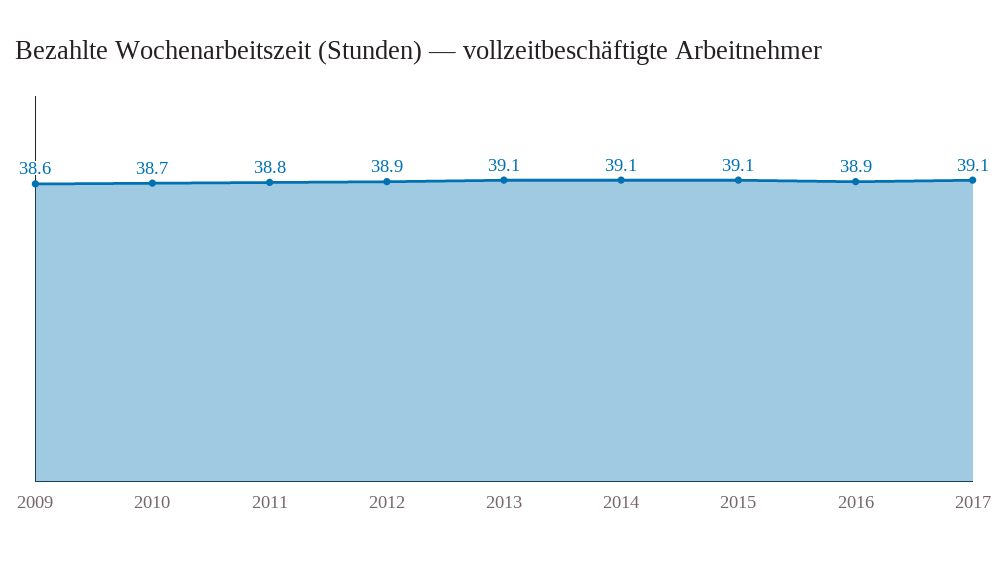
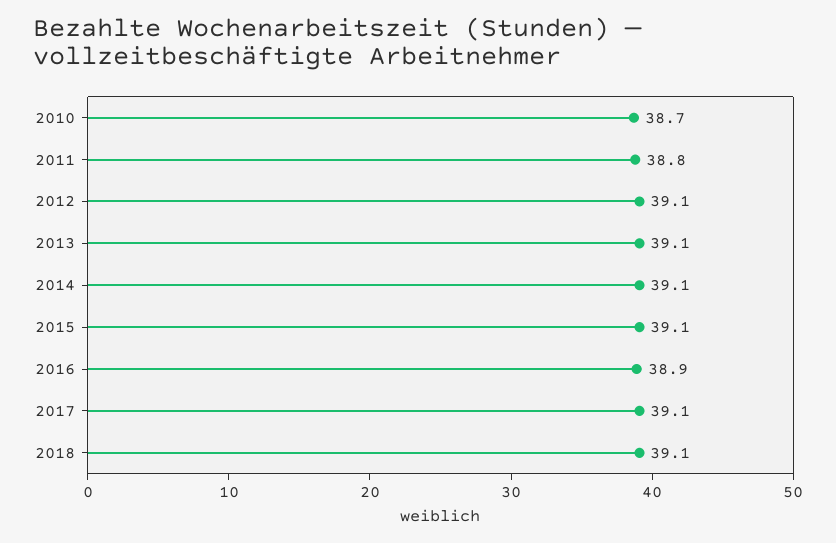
2009: 38.6 -> none
2012: 38.9 -> 39.1
2018: none -> 39.1

